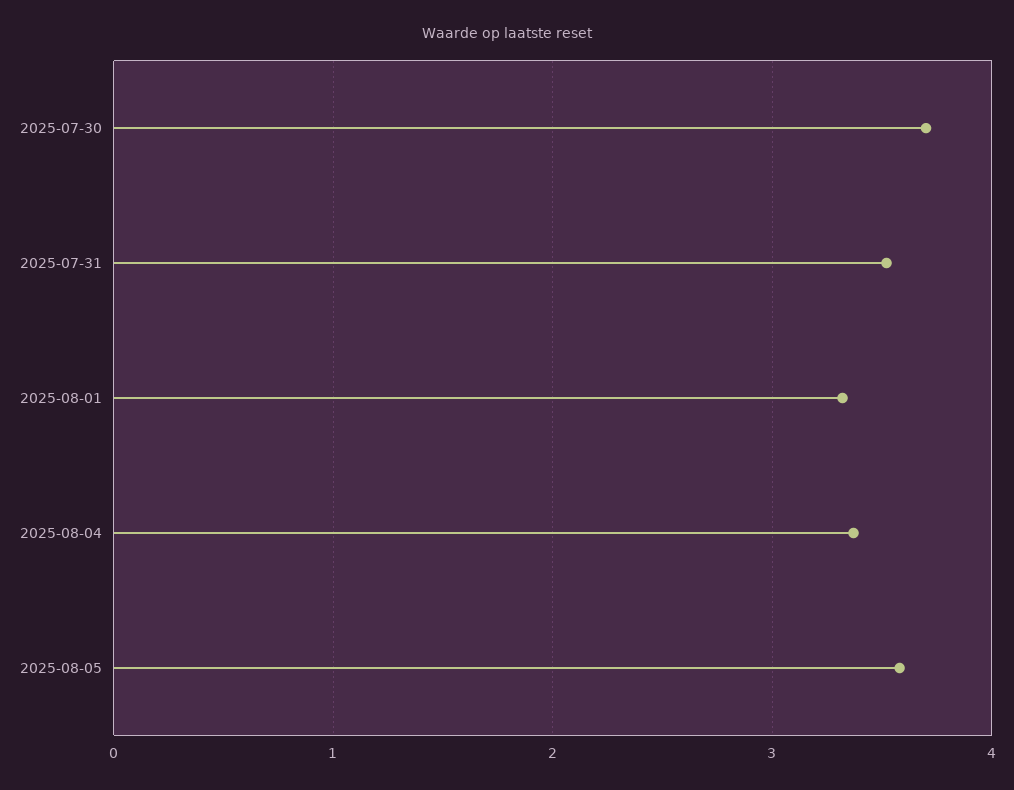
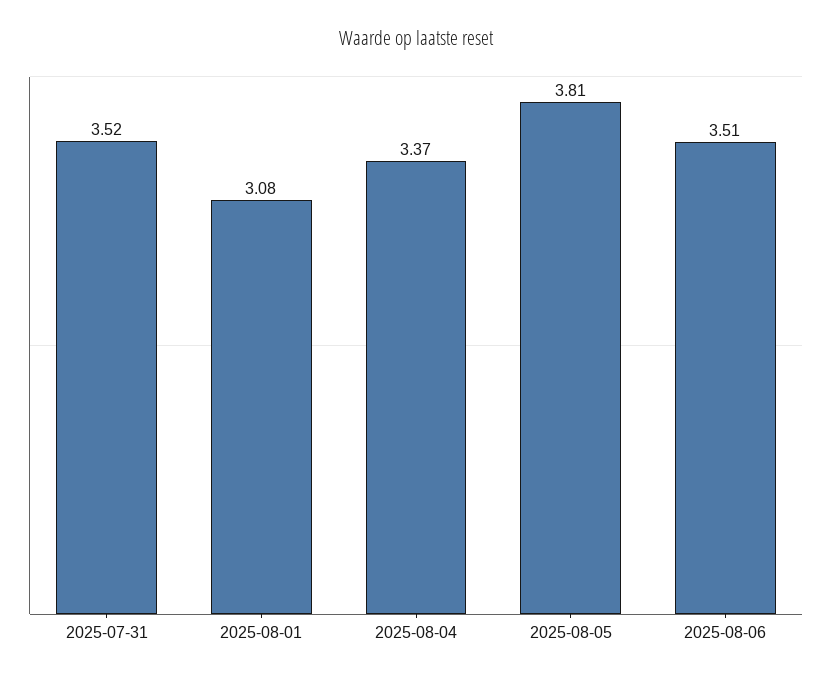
2025-07-30: 3.7 -> none
2025-08-01: 3.3 -> 3.08
2025-08-05: 3.6 -> 3.81
2025-08-06: none -> 3.51

